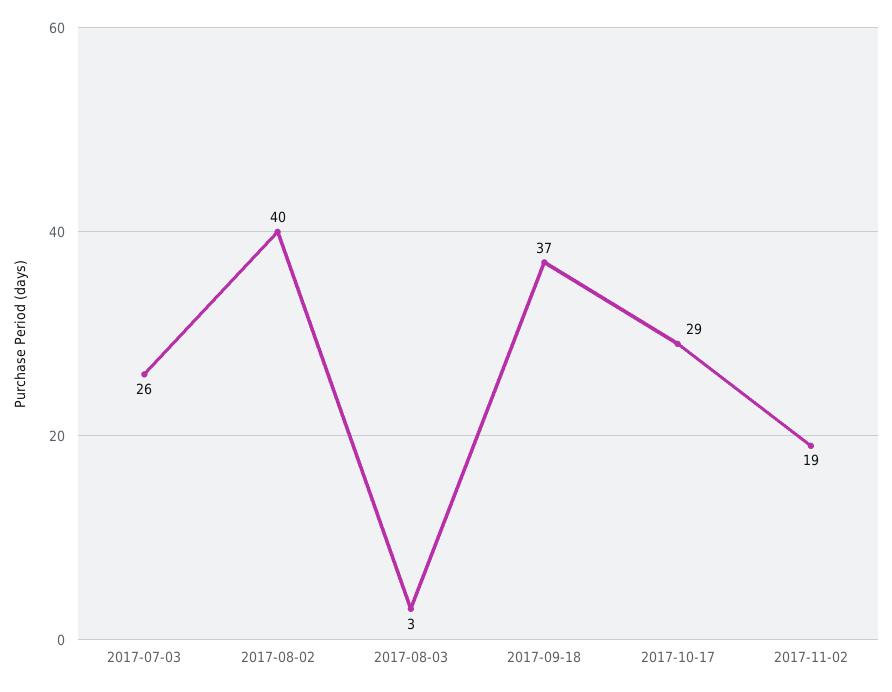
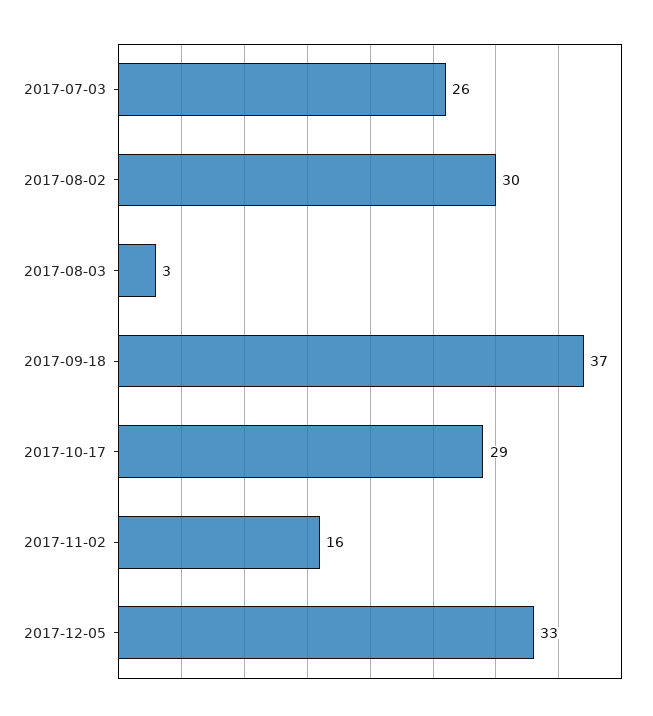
2017-08-02: 40 -> 30
2017-11-02: 19 -> 16
2017-12-05: none -> 33

